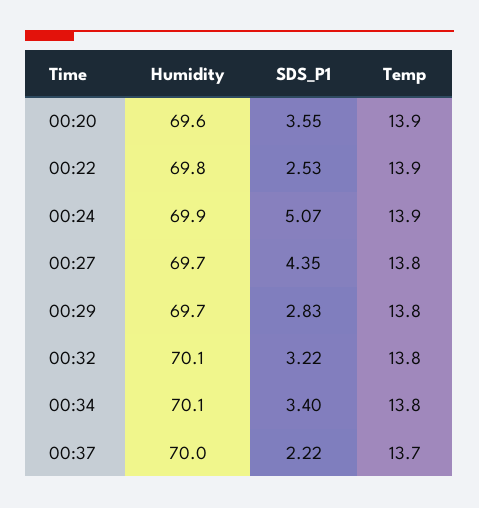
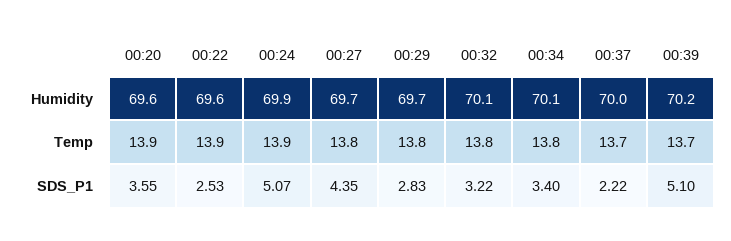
Humidity, 00:22: 69.8 -> 69.6
Humidity, 00:39: none -> 70.2
Temp, 00:39: none -> 13.7
SDS_P1, 00:39: none -> 5.1

